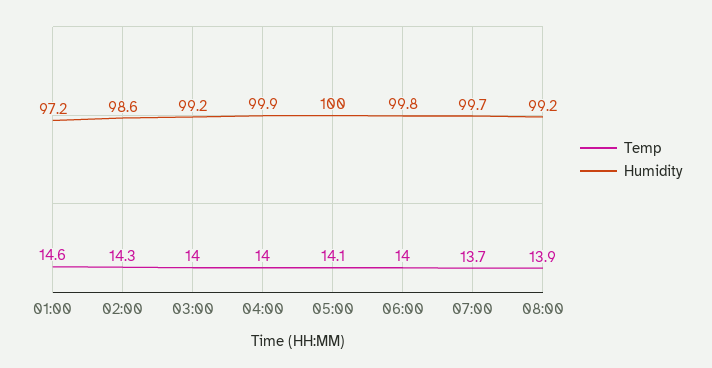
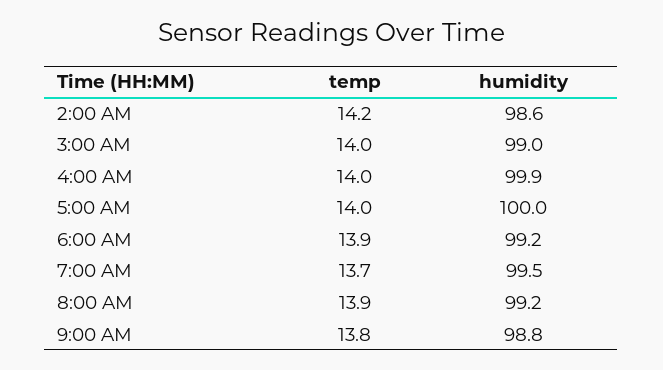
Temp, 01:00: 14.6 -> none
Humidity, 01:00: 97.2 -> none
Temp, 02:00: 14.3 -> 14.2
Humidity, 03:00: 99.2 -> 99
Temp, 05:00: 14.1 -> 14
Temp, 06:00: 14 -> 13.9
Humidity, 06:00: 99.8 -> 99.2
Humidity, 07:00: 99.7 -> 99.5
Temp, 9:00 AM: none -> 13.8
Humidity, 9:00 AM: none -> 98.8

